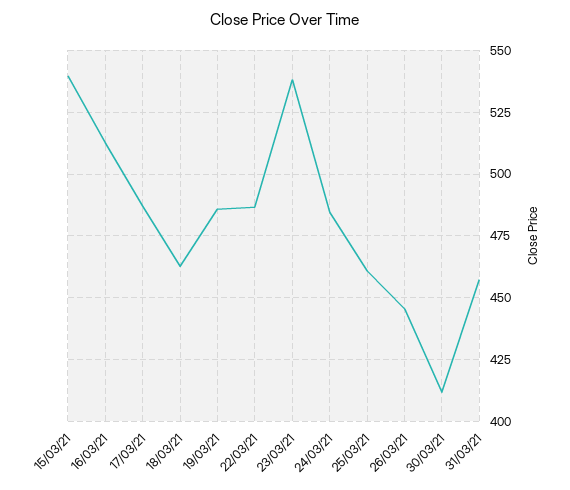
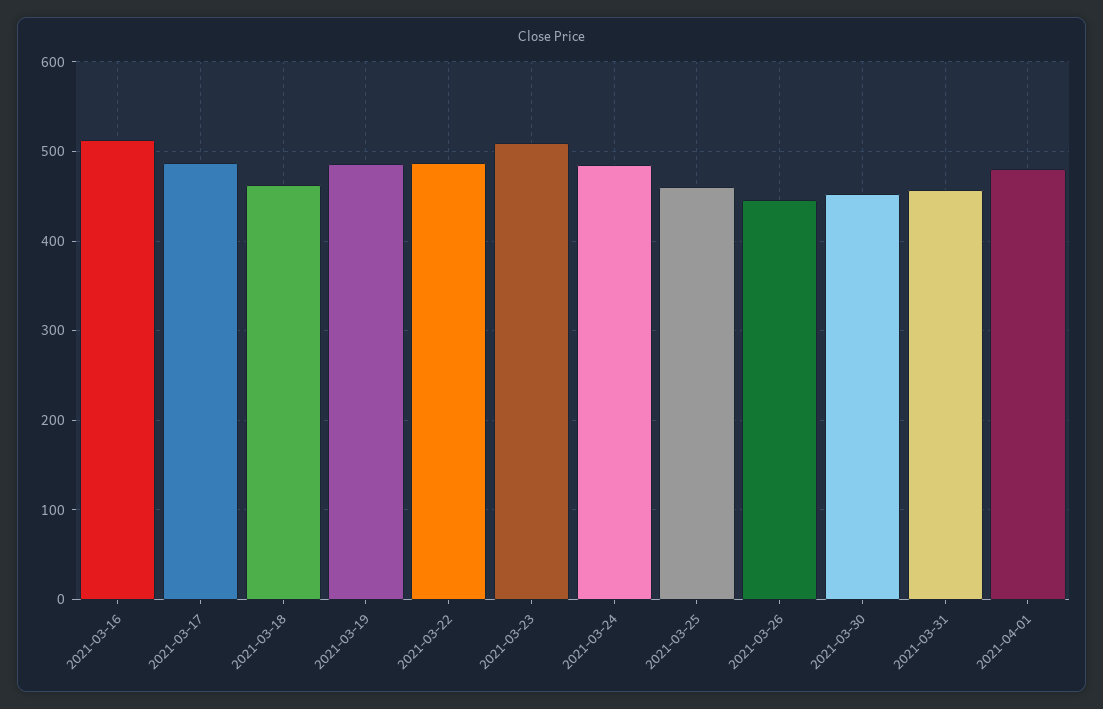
15/03/21: 540 -> none
23/03/21: 537.5 -> 510
30/03/21: 412.5 -> 450
2021-04-01: none -> 480

